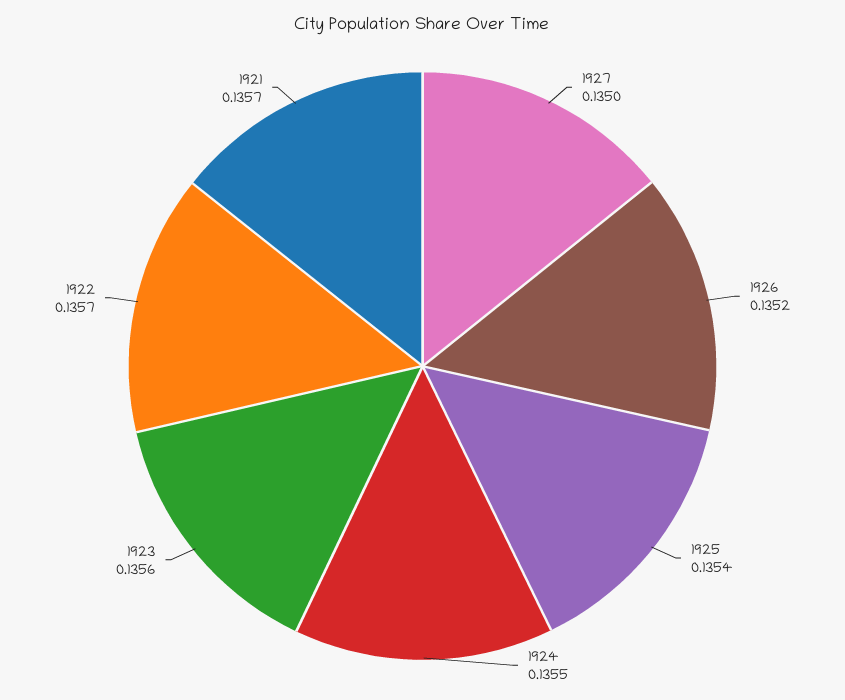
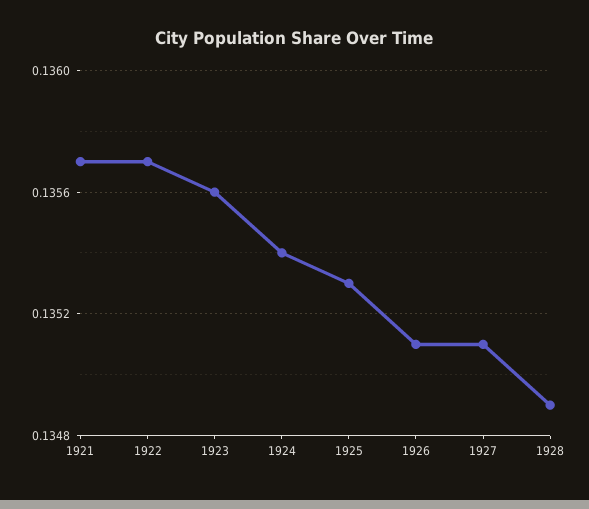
1927: 0.135 -> 0.1351
1926: 0.1352 -> 0.1351
1925: 0.1354 -> 0.1353
1924: 0.1355 -> 0.1354
1928: none -> 0.1349

